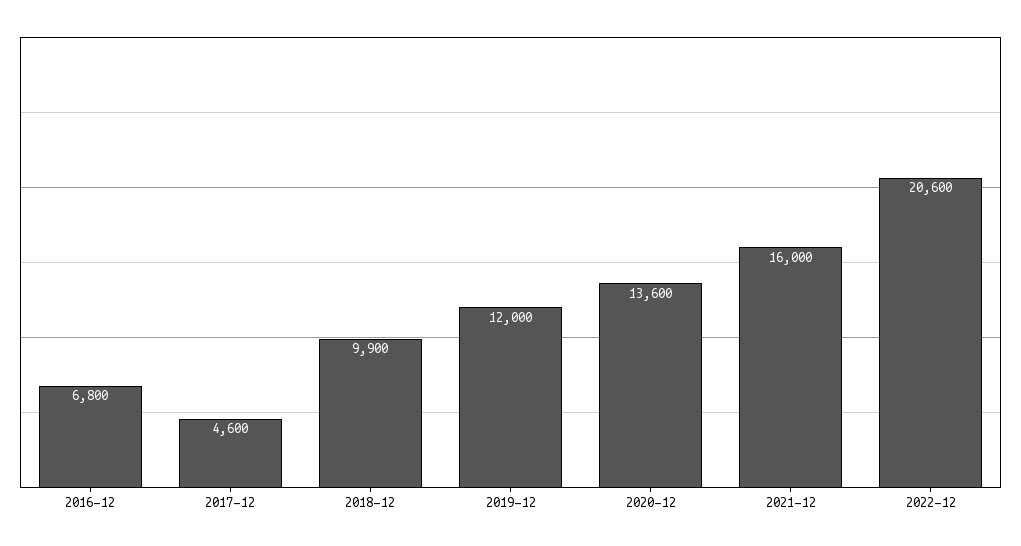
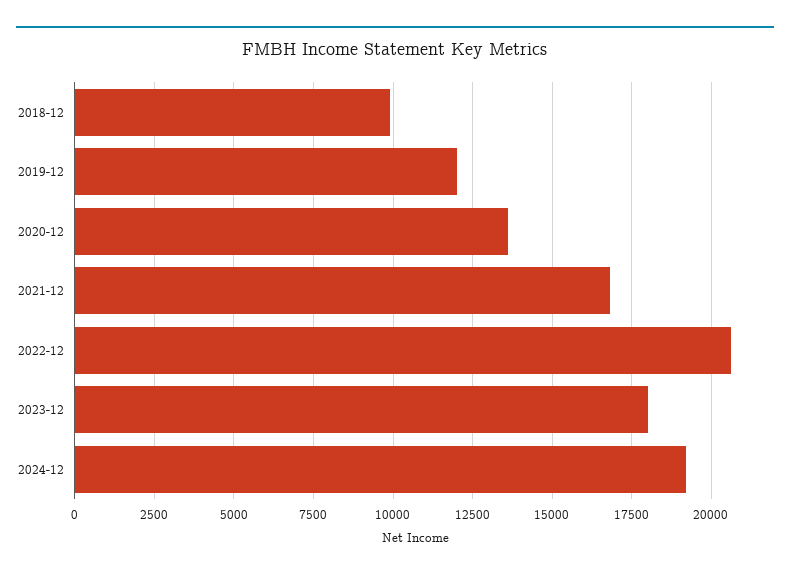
2016-12: 6800 -> none
2017-12: 4600 -> none
2021-12: 16000 -> 16750
2023-12: none -> 18000
2024-12: none -> 19250

